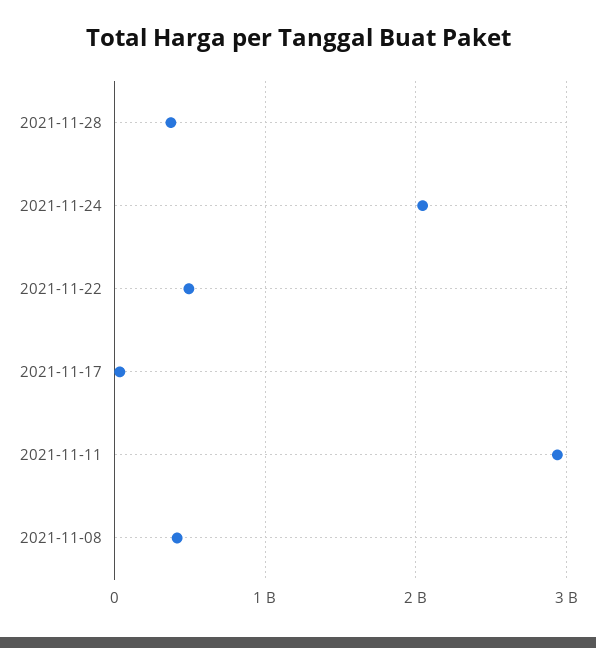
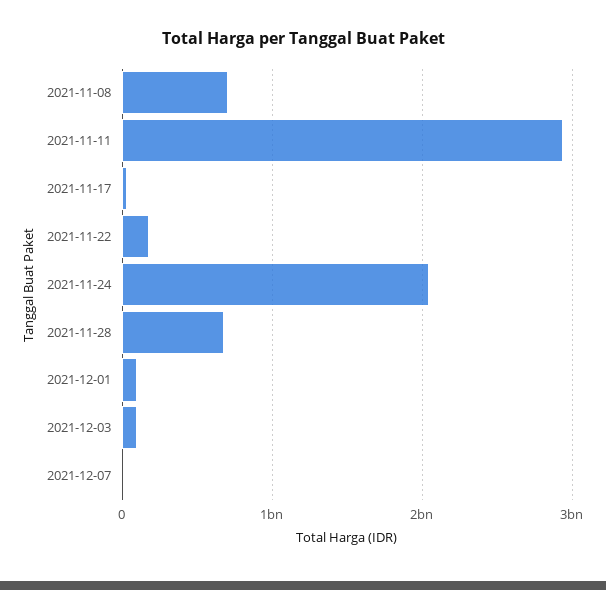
2021-11-28: 400000000 -> 700000000
2021-11-22: 500000000 -> 200000000
2021-11-08: 400000000 -> 700000000
2021-12-01: none -> 100000000
2021-12-03: none -> 100000000
2021-12-07: none -> 0

